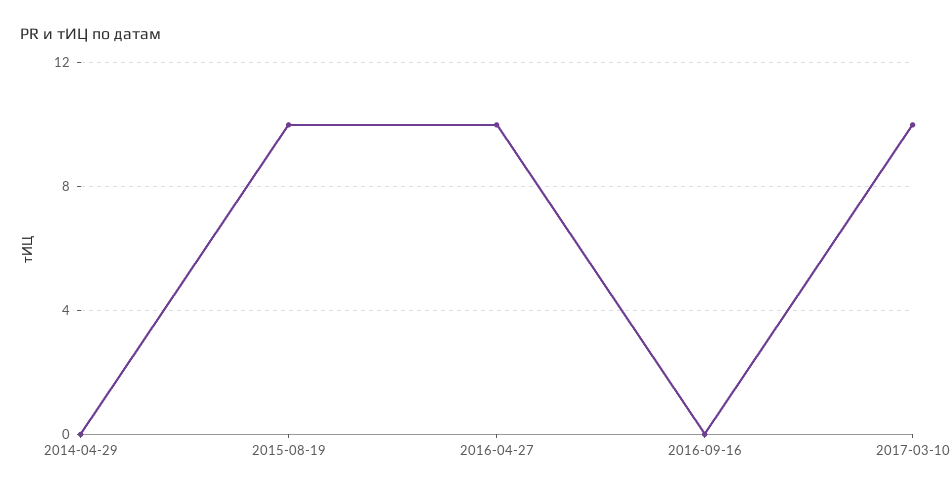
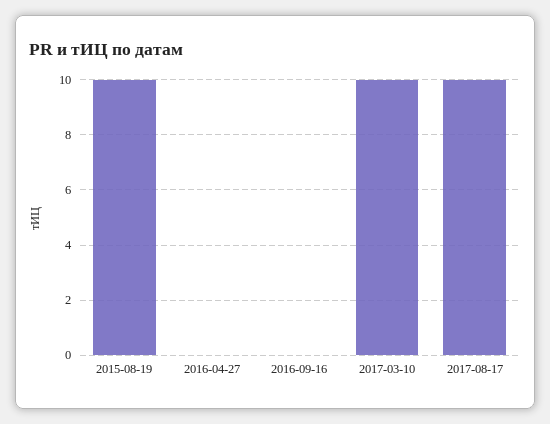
2014-04-29: 0 -> none
2016-04-27: 10 -> 0
2017-08-17: none -> 10

